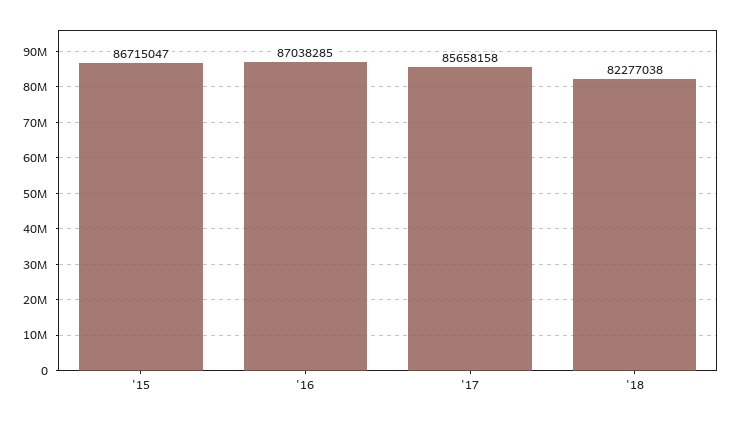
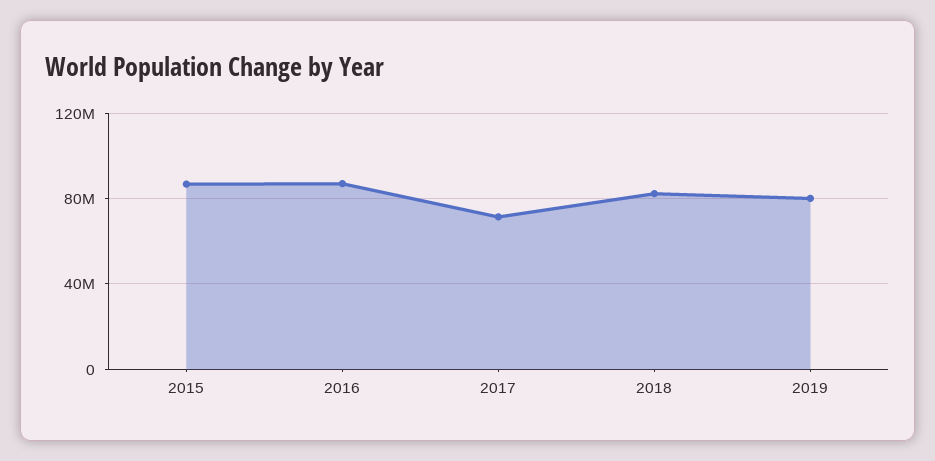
'17: 85658158 -> 70000000
2019: none -> 80000000

